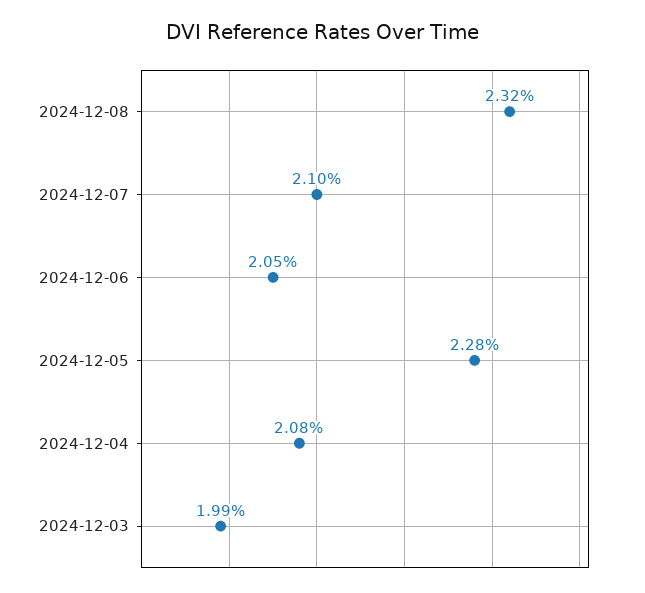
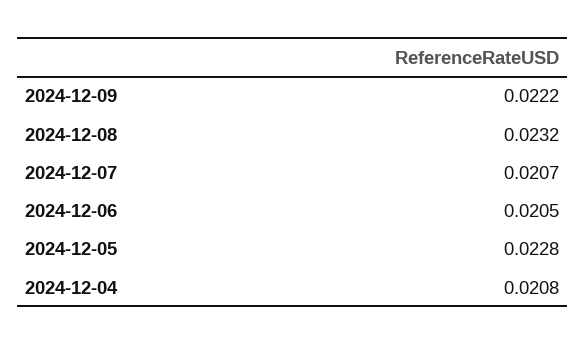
2024-12-07: 0.021 -> 0.0207
2024-12-03: 0.0199 -> none
2024-12-09: none -> 0.0222

